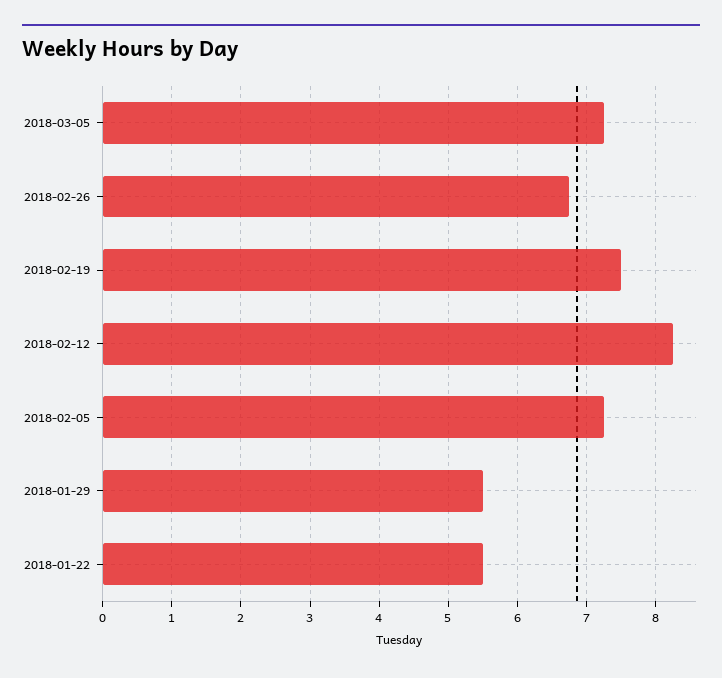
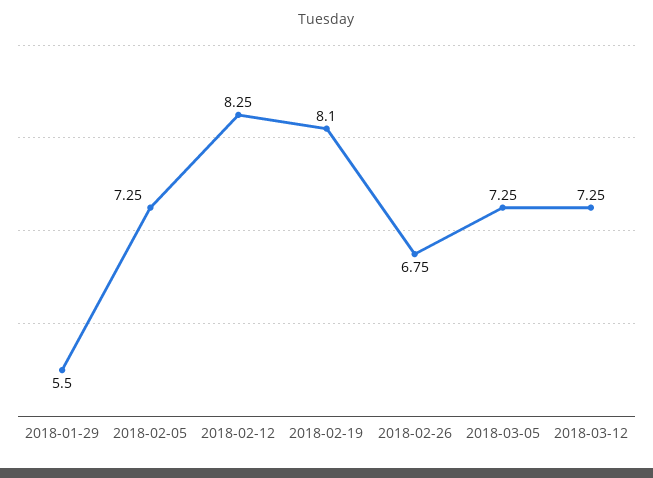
2018-02-19: 7.5 -> 8.1
2018-01-22: 5.5 -> none
2018-03-12: none -> 7.25

